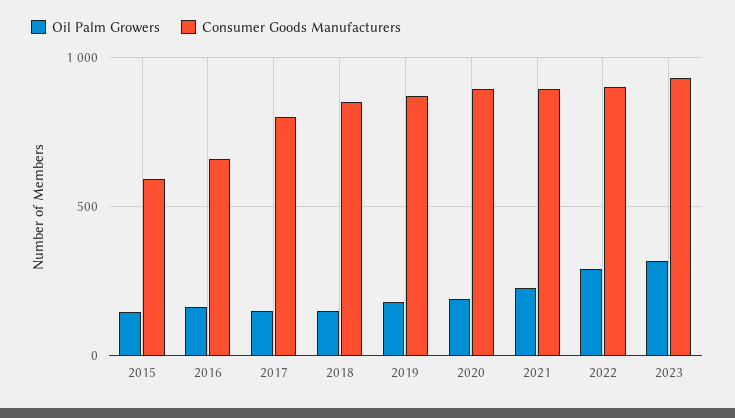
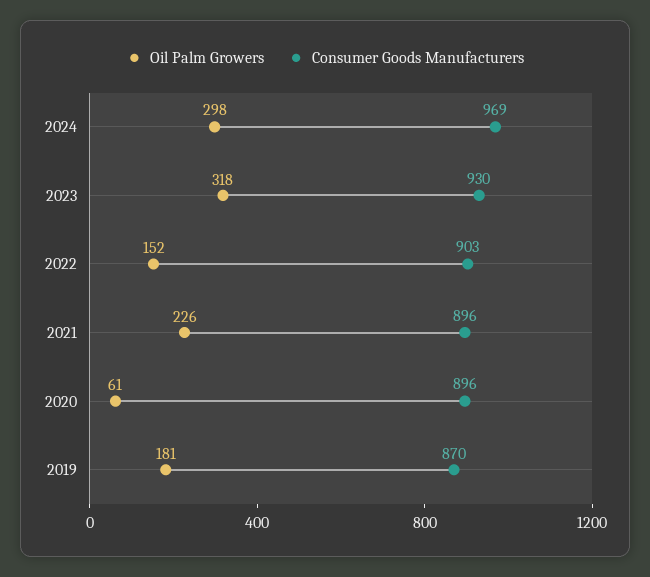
Oil Palm Growers, 2015: 150 -> none
Consumer Goods Manufacturers, 2015: 600 -> none
Oil Palm Growers, 2016: 150 -> none
Consumer Goods Manufacturers, 2016: 650 -> none
Oil Palm Growers, 2017: 150 -> none
Consumer Goods Manufacturers, 2017: 800 -> none
Oil Palm Growers, 2018: 150 -> none
Consumer Goods Manufacturers, 2018: 850 -> none
Oil Palm Growers, 2020: 200 -> 61
Oil Palm Growers, 2022: 300 -> 152
Oil Palm Growers, 2024: none -> 298
Consumer Goods Manufacturers, 2024: none -> 969

